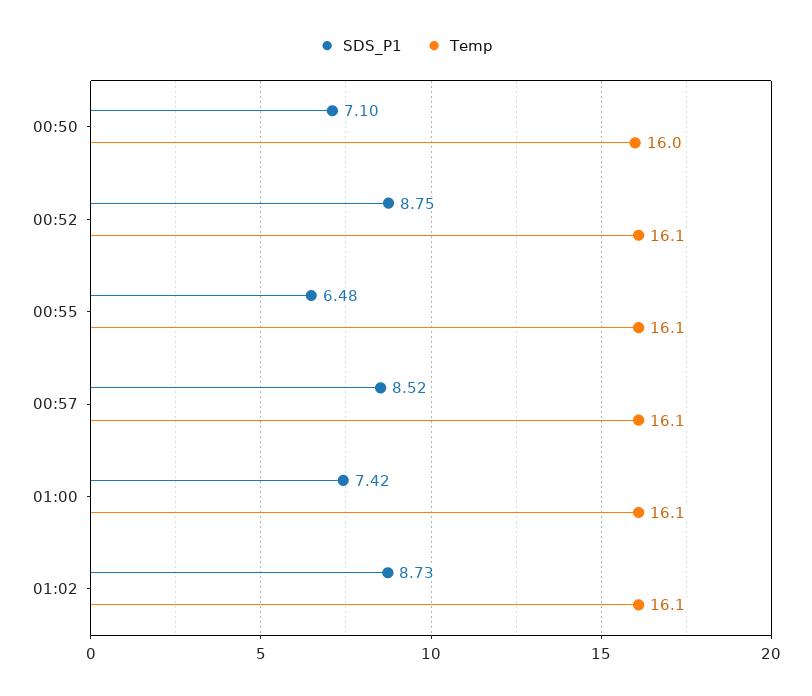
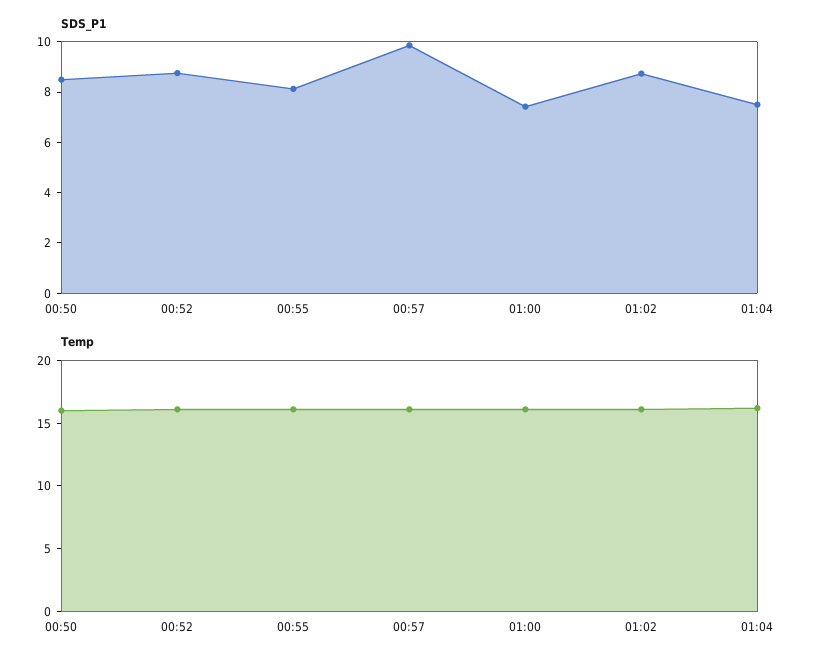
SDS_P1, 00:50: 7.1 -> 8.5
SDS_P1, 00:55: 6.48 -> 8
SDS_P1, 00:57: 8.52 -> 10
SDS_P1, 01:04: none -> 7.5
Temp, 01:04: none -> 16

